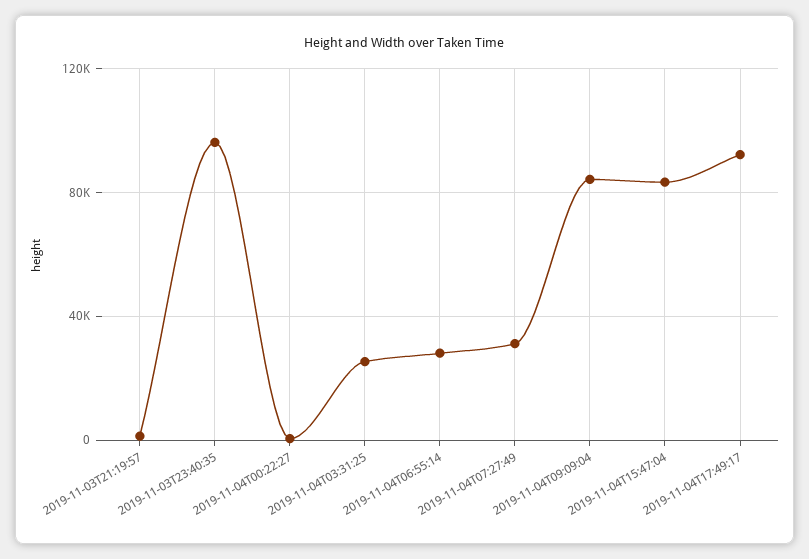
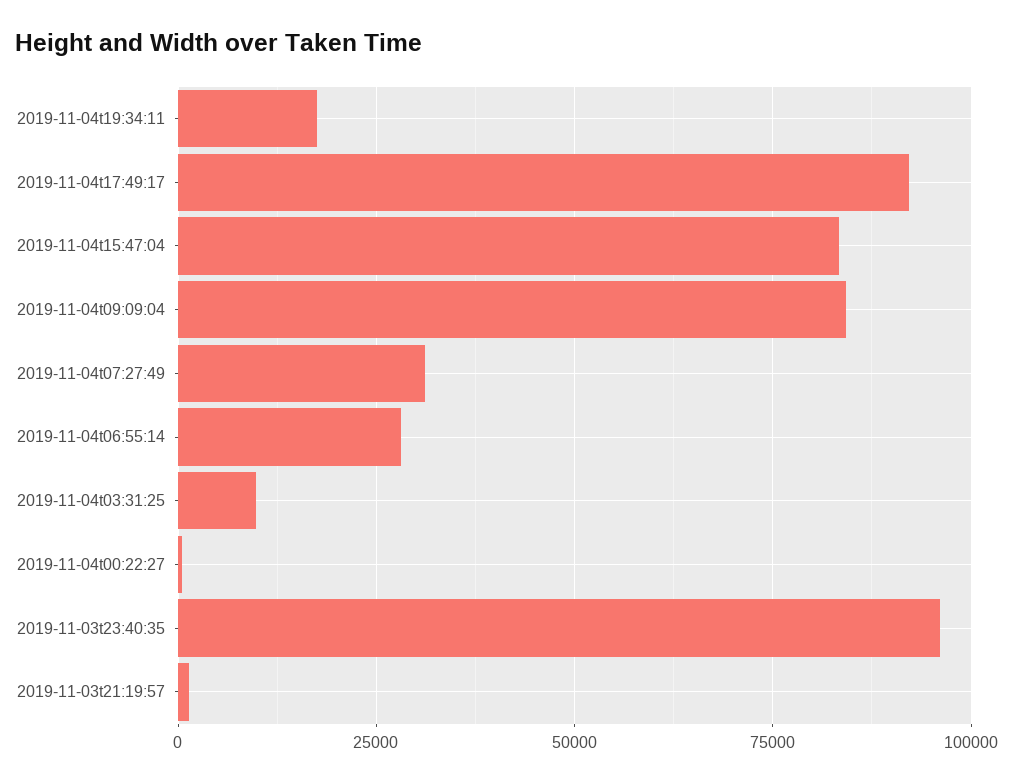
2019-11-04T03:31:25: 25000 -> 10000
2019-11-04t19:34:11: none -> 17500

